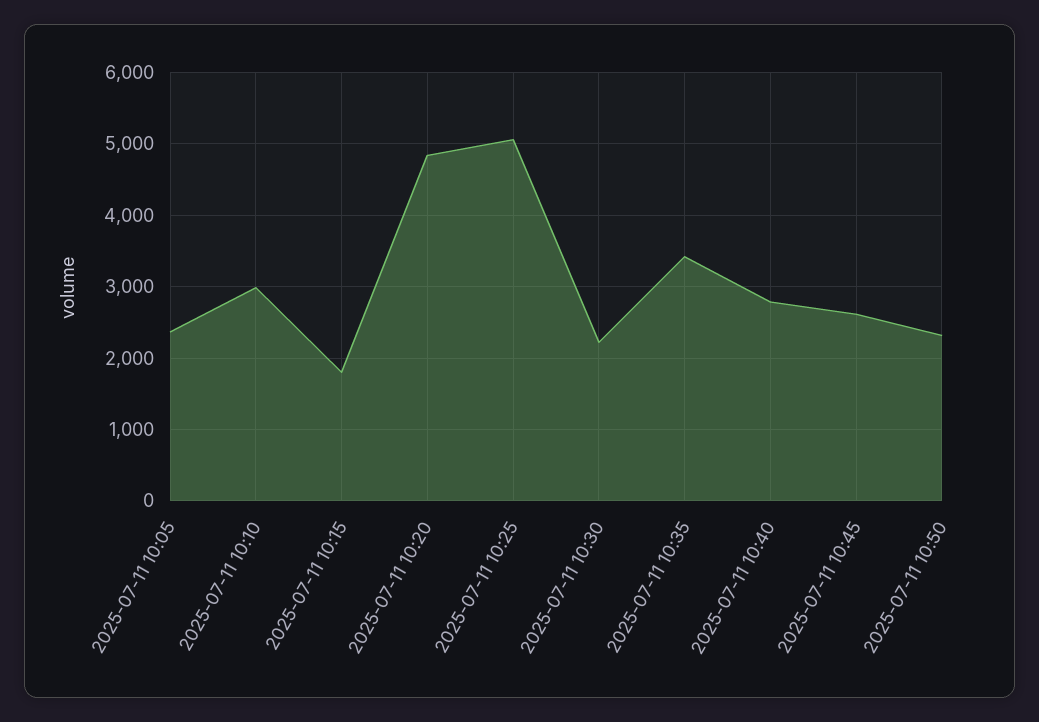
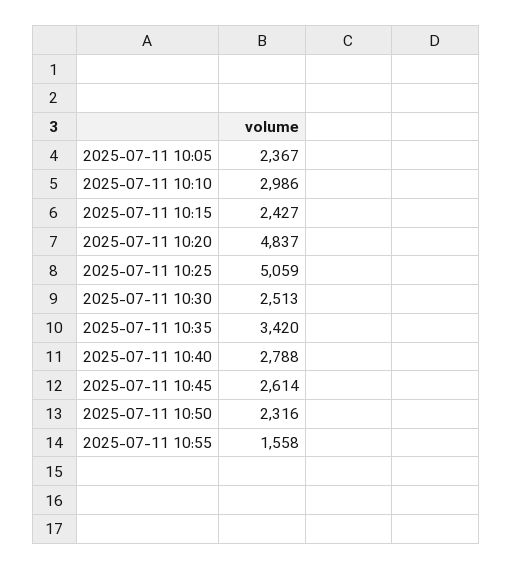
2025-07-11 10:15: 1800 -> 2427
2025-07-11 10:30: 2200 -> 2513
2025-07-11 10:55: none -> 1558

